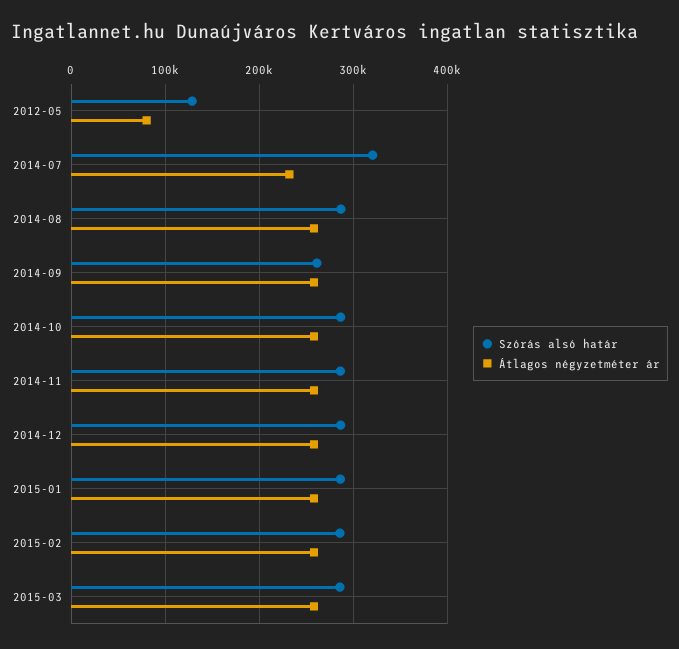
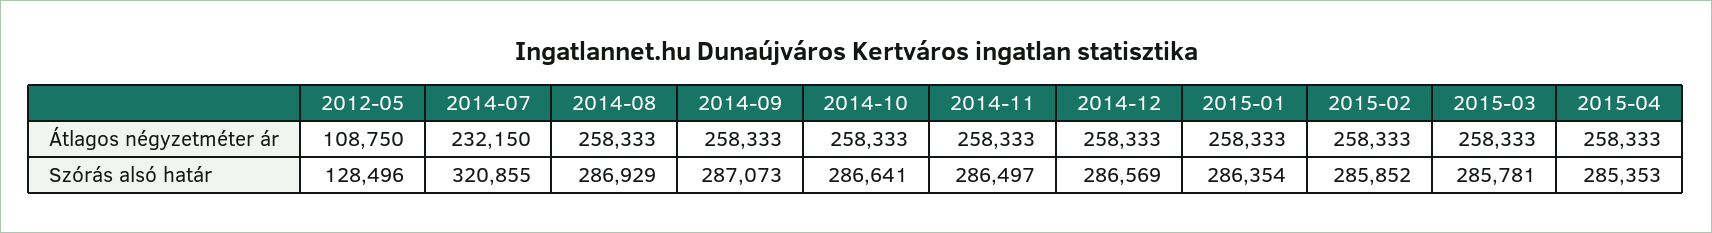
Átlagos négyzetméter ár, 2012-05: 80000 -> 108750
Szórás alsó határ, 2014-09: 260000 -> 287073
Átlagos négyzetméter ár, 2015-04: none -> 258333
Szórás alsó határ, 2015-04: none -> 285353

